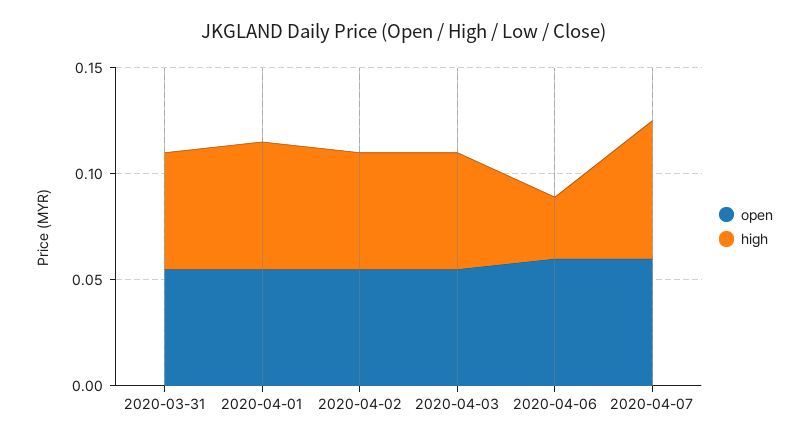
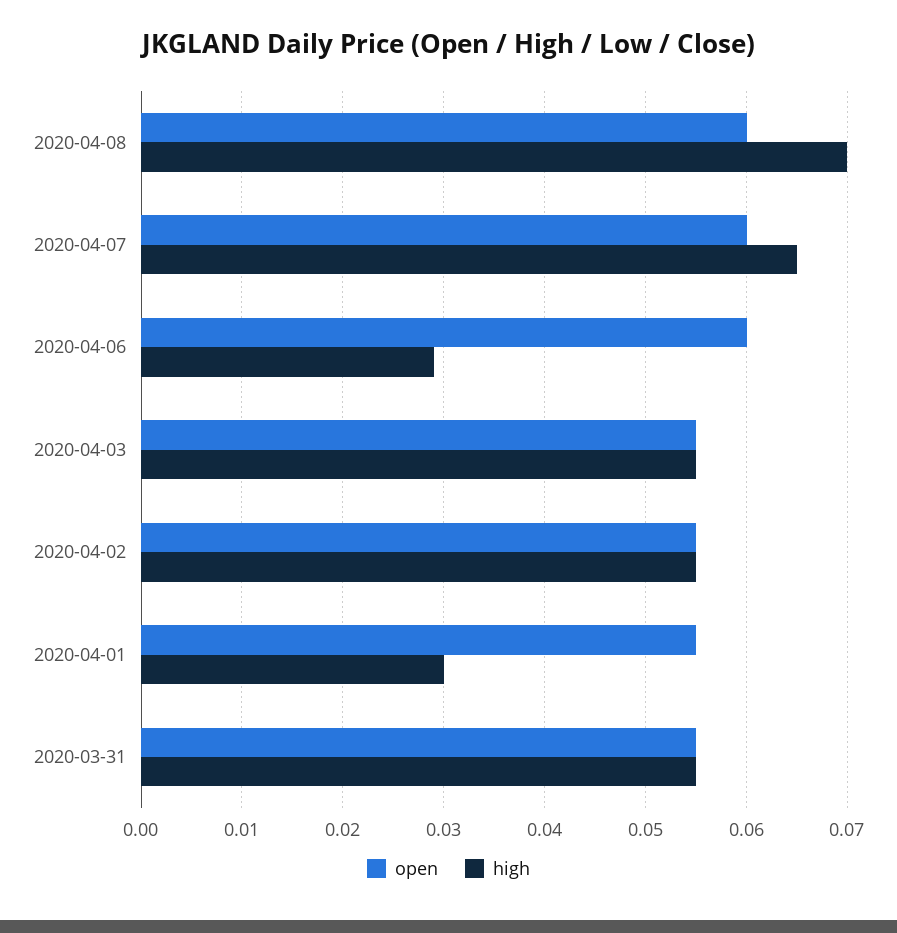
high, 2020-04-01: 0.06 -> 0.03
open, 2020-04-08: none -> 0.06
high, 2020-04-08: none -> 0.07

